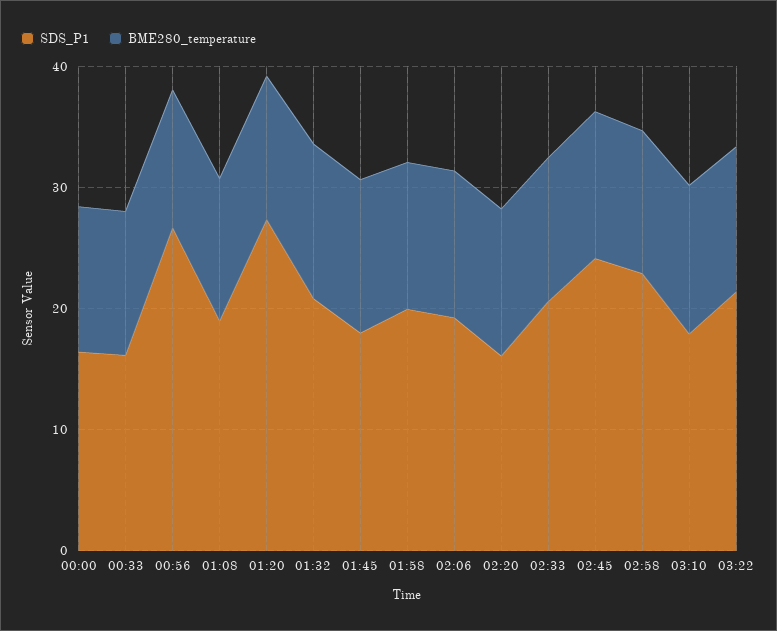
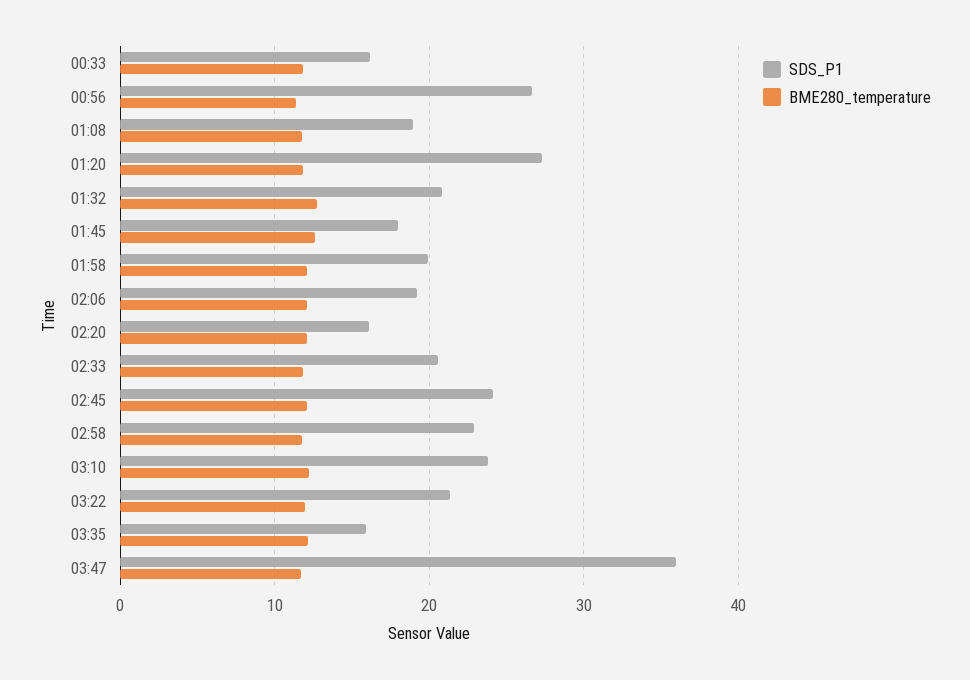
SDS_P1, 00:00: 16 -> none
BME280_temperature, 00:00: 12 -> none
SDS_P1, 03:10: 18 -> 24
SDS_P1, 03:35: none -> 16
BME280_temperature, 03:35: none -> 12
SDS_P1, 03:47: none -> 36
BME280_temperature, 03:47: none -> 12

